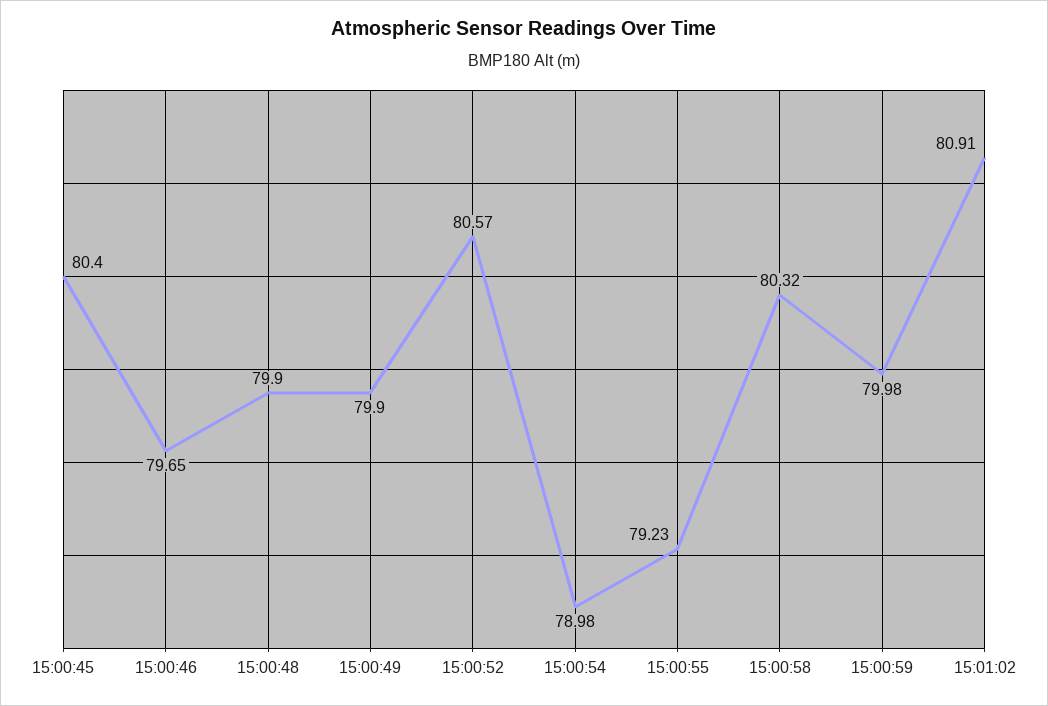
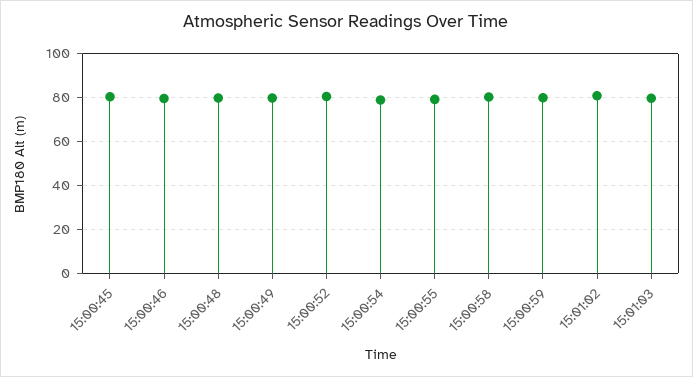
15:01:03: none -> 80

